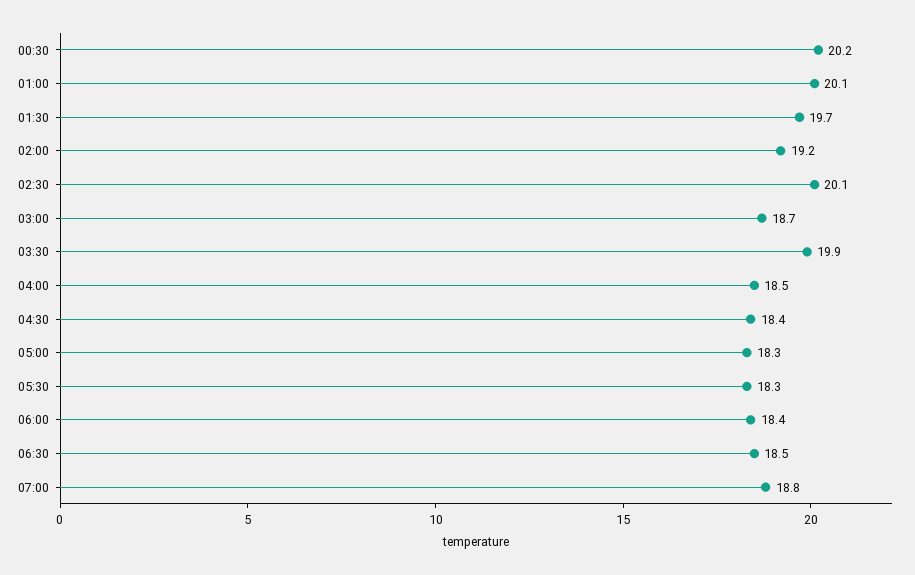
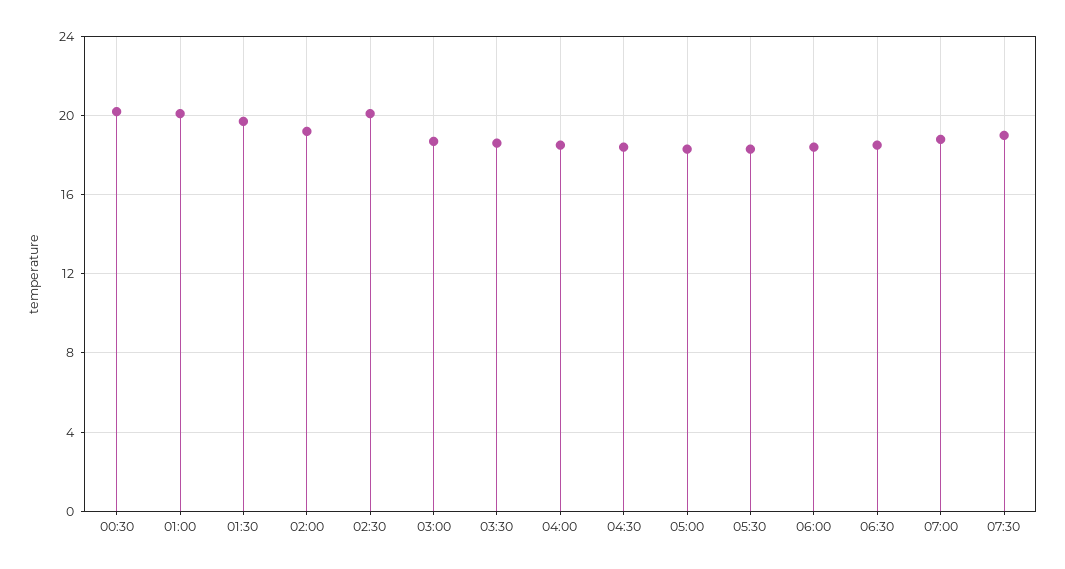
03:30: 19.9 -> 18.5
07:30: none -> 19

